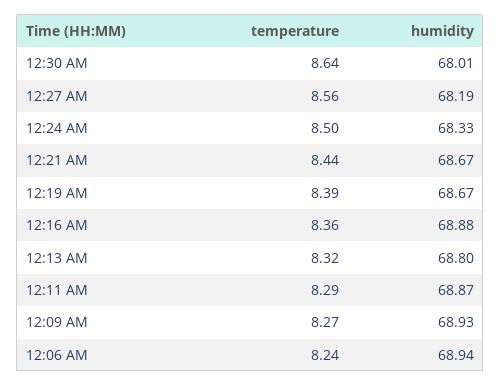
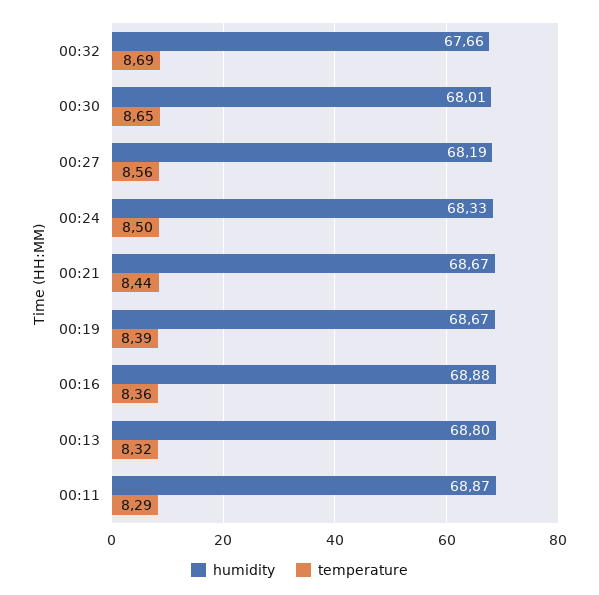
temperature, 12:30 AM: 8.64 -> 8.65
temperature, 12:09 AM: 8.27 -> none
humidity, 12:09 AM: 68.93 -> none
temperature, 12:06 AM: 8.24 -> none
humidity, 12:06 AM: 68.94 -> none
humidity, 00:32: none -> 67.66
temperature, 00:32: none -> 8.69

